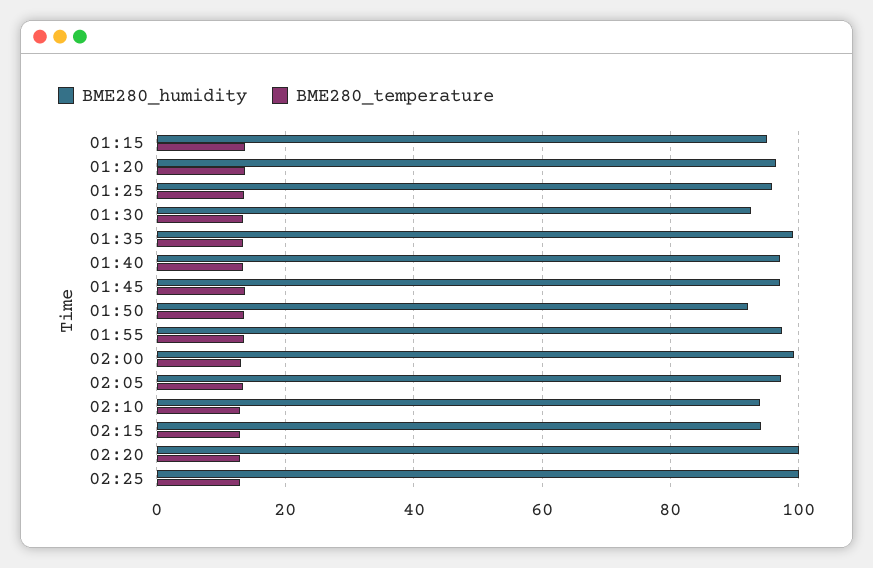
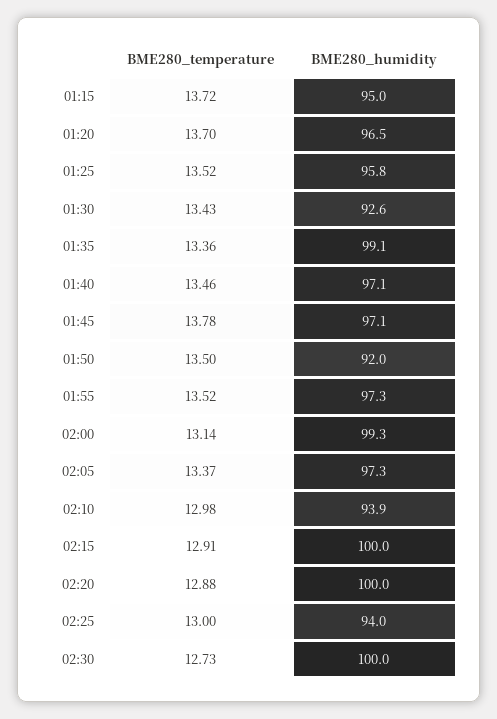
BME280_humidity, 02:15: 94 -> 100
BME280_humidity, 02:25: 100 -> 94
BME280_temperature, 02:30: none -> 12.73
BME280_humidity, 02:30: none -> 100

